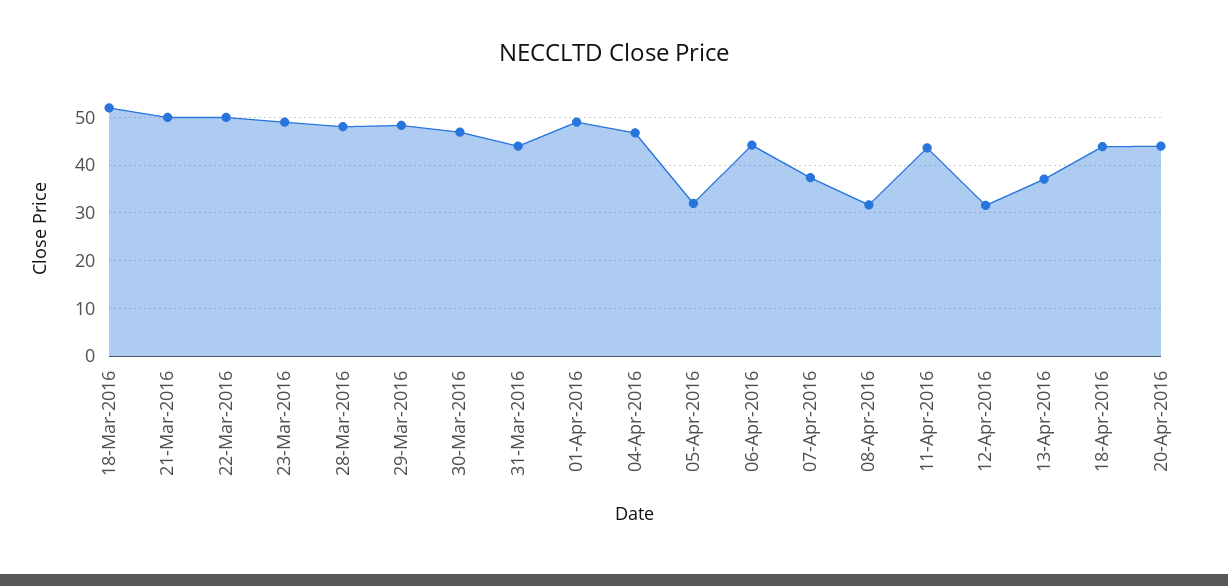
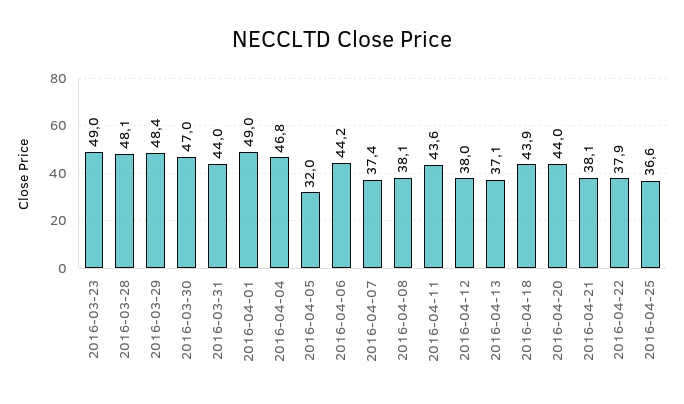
18-Mar-2016: 52 -> none
21-Mar-2016: 50 -> none
22-Mar-2016: 50 -> none
08-Apr-2016: 32 -> 38.1
12-Apr-2016: 32 -> 38
2016-04-21: none -> 38.1
2016-04-22: none -> 37.9
2016-04-25: none -> 36.6

